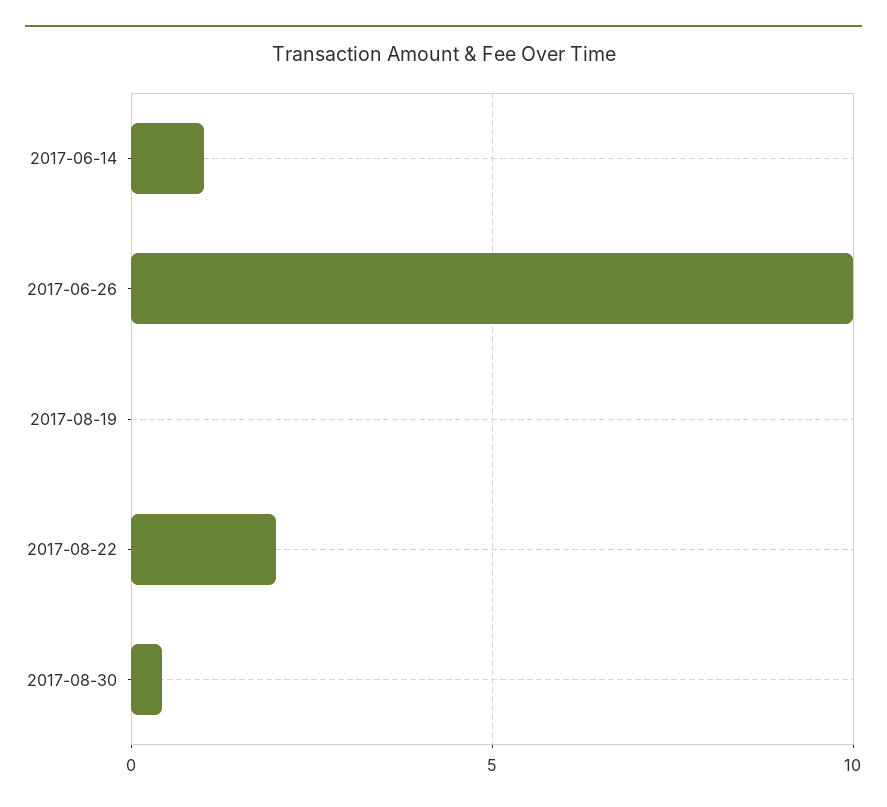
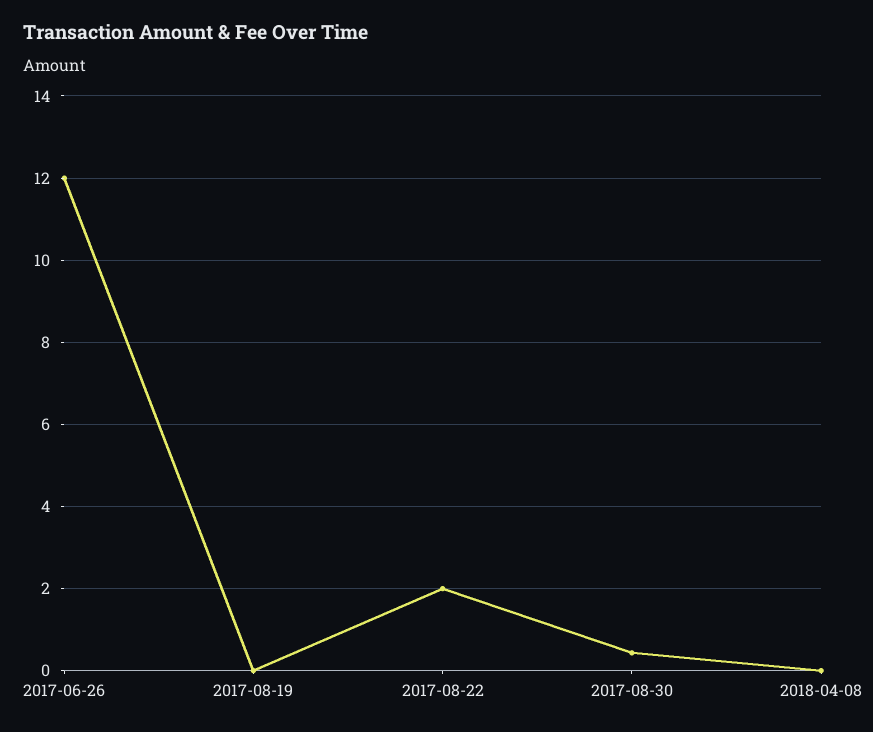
2017-06-14: 1 -> none
2017-06-26: 10 -> 12
2018-04-08: none -> 0

